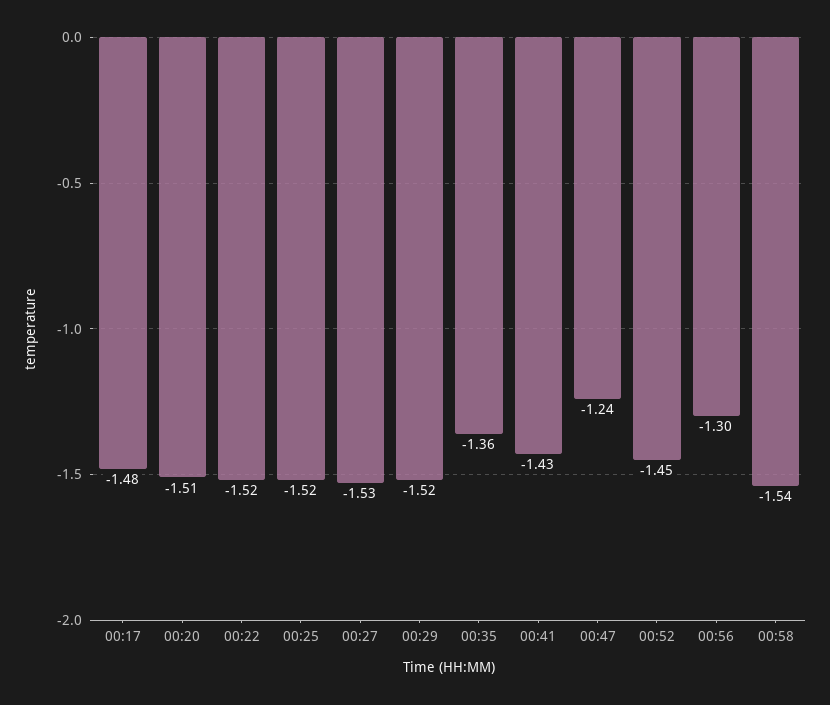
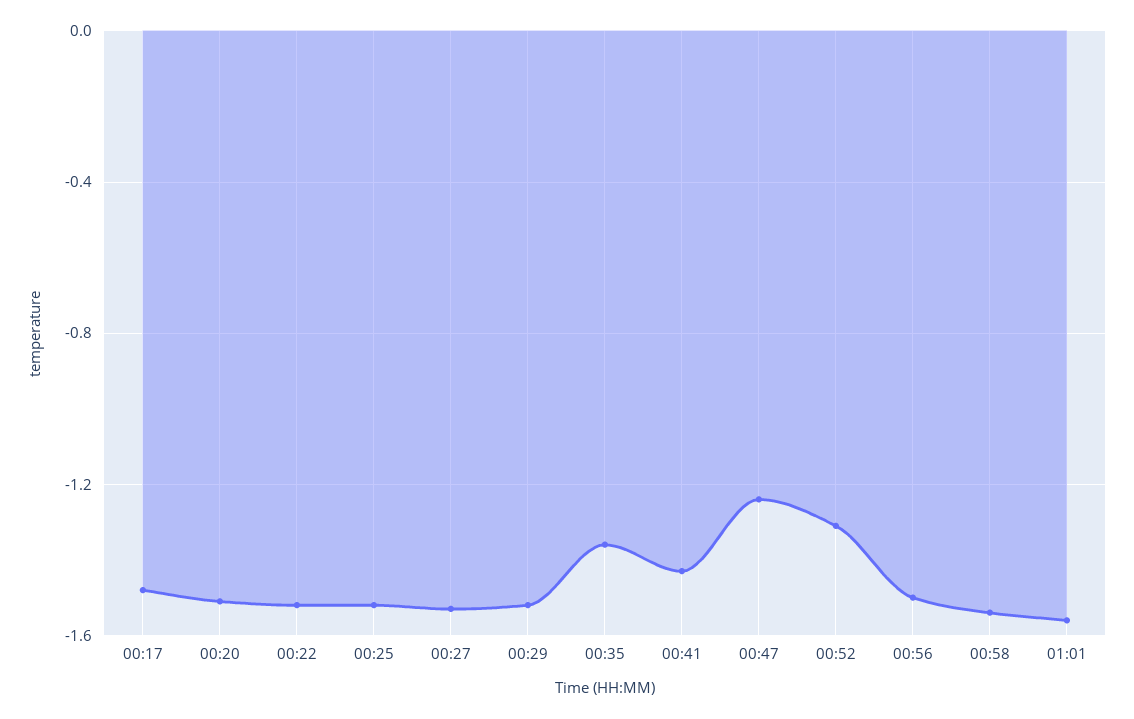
00:52: -1.45 -> -1.3
00:56: -1.3 -> -1.5
01:01: none -> -1.55

